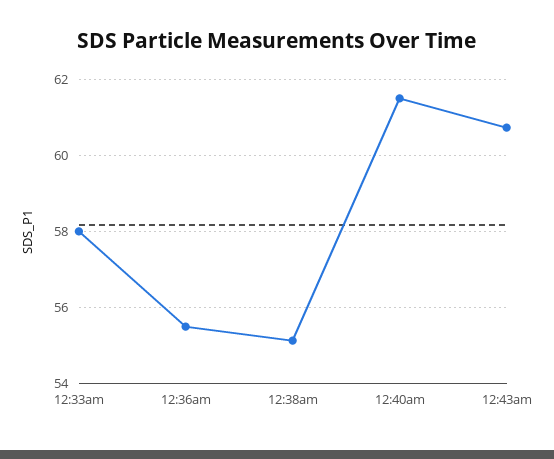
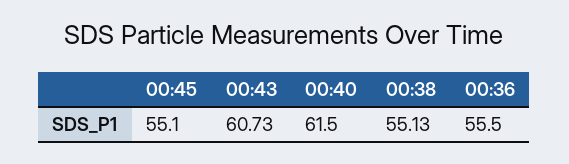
12:33am: 58 -> none
00:45: none -> 55.1

